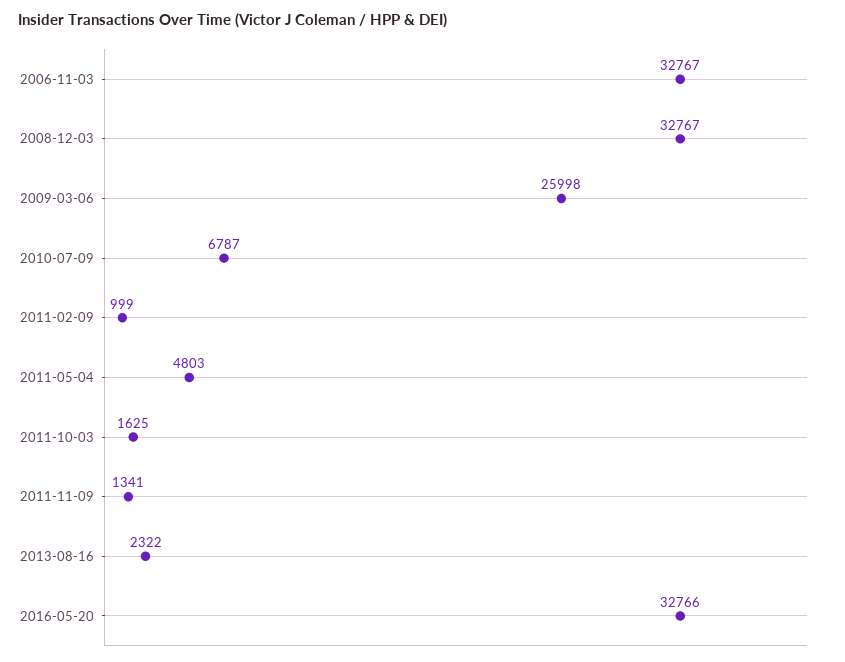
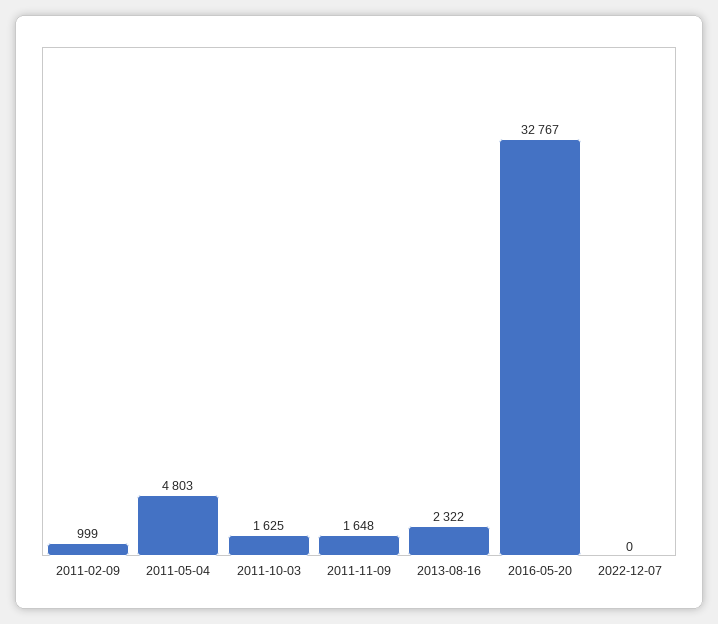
2006-11-03: 32767 -> none
2008-12-03: 32767 -> none
2009-03-06: 25998 -> none
2010-07-09: 6787 -> none
2011-11-09: 1341 -> 1648
2016-05-20: 32766 -> 32767
2022-12-07: none -> 0

